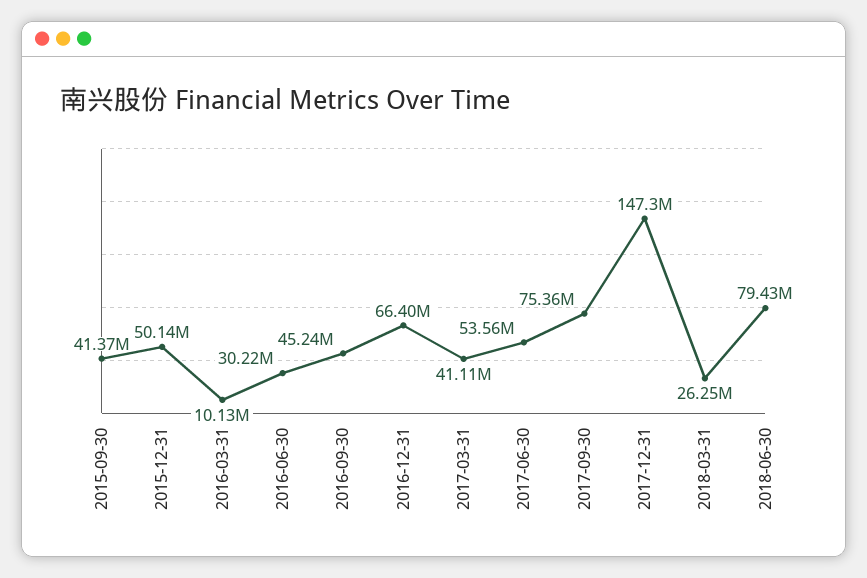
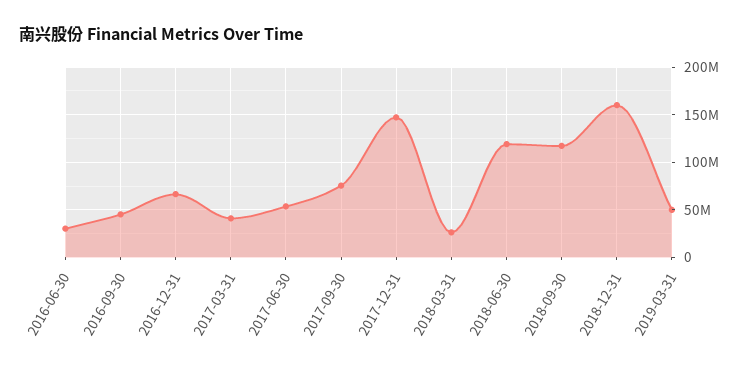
2015-09-30: 41370000 -> none
2015-12-31: 50140000 -> none
2016-03-31: 10130000 -> none
2018-06-30: 79430000 -> 120000000
2018-09-30: none -> 120000000
2018-12-31: none -> 160000000
2019-03-31: none -> 50000000

